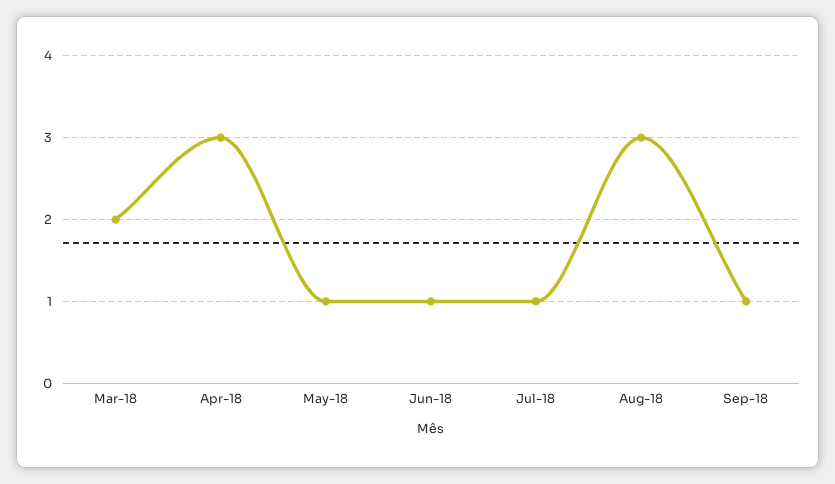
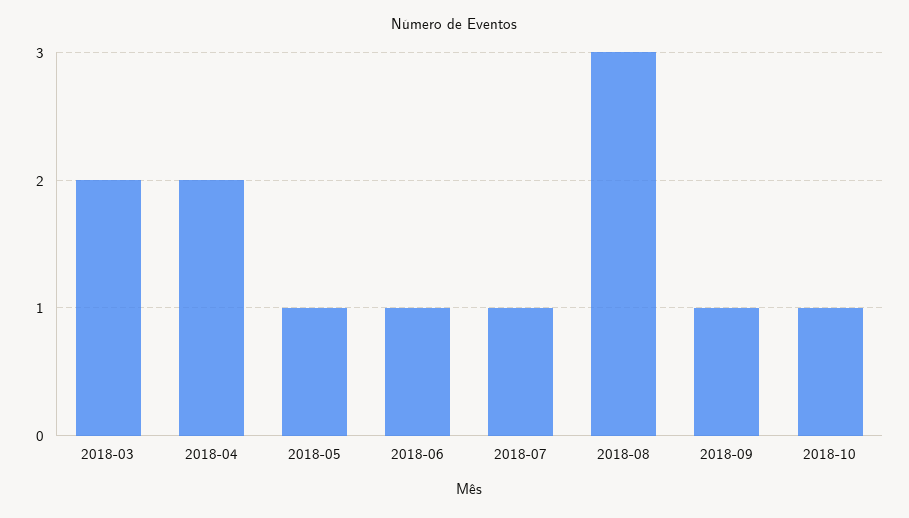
Apr-18: 3 -> 2
2018-10: none -> 1

